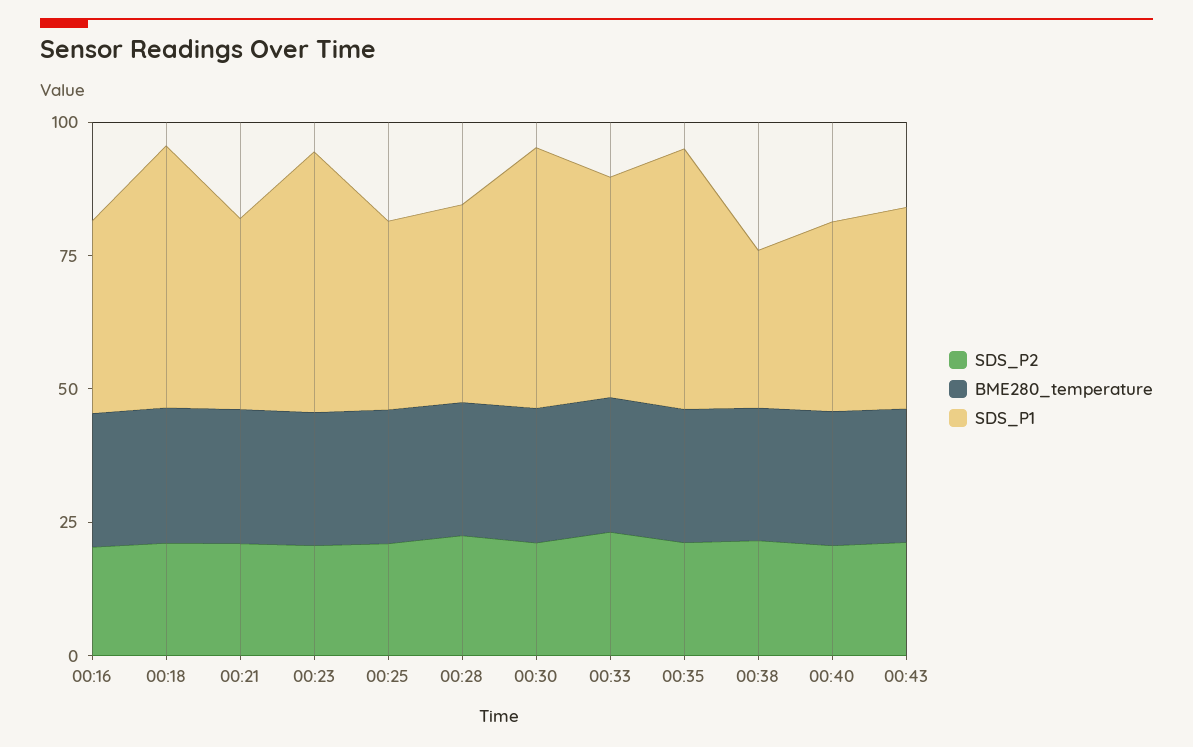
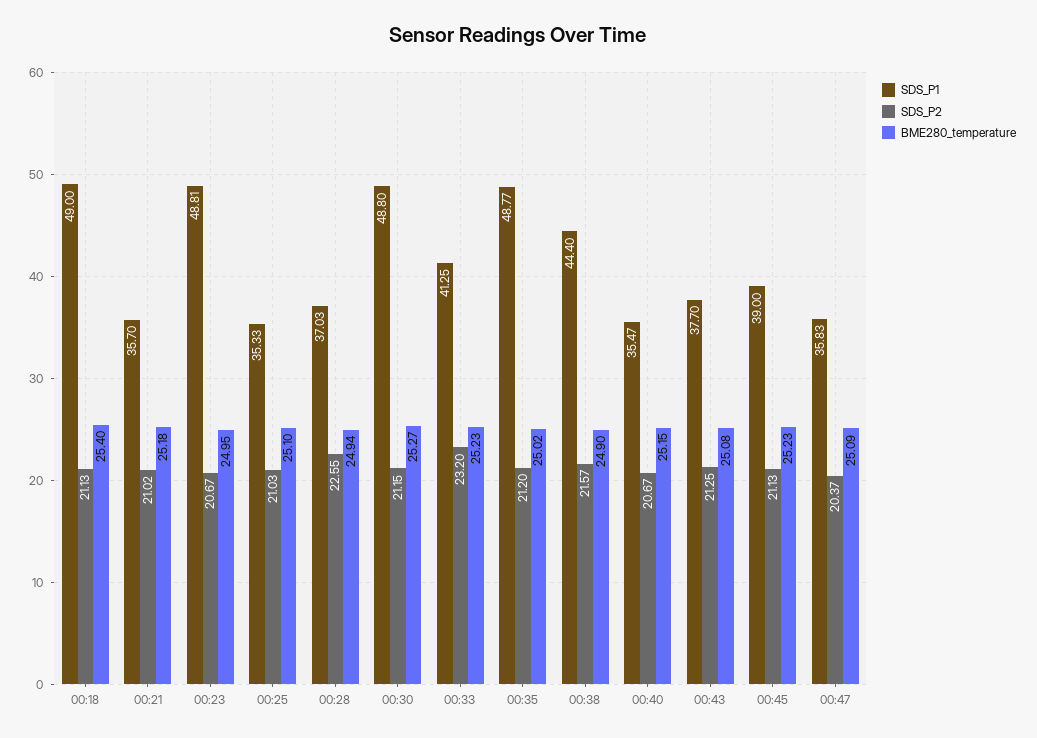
SDS_P2, 00:16: 20 -> none
BME280_temperature, 00:16: 25 -> none
SDS_P1, 00:16: 35 -> none
SDS_P1, 00:38: 30 -> 44.4
SDS_P1, 00:45: none -> 39
SDS_P2, 00:45: none -> 21.13
BME280_temperature, 00:45: none -> 25.23
SDS_P1, 00:47: none -> 35.83
SDS_P2, 00:47: none -> 20.37
BME280_temperature, 00:47: none -> 25.09

